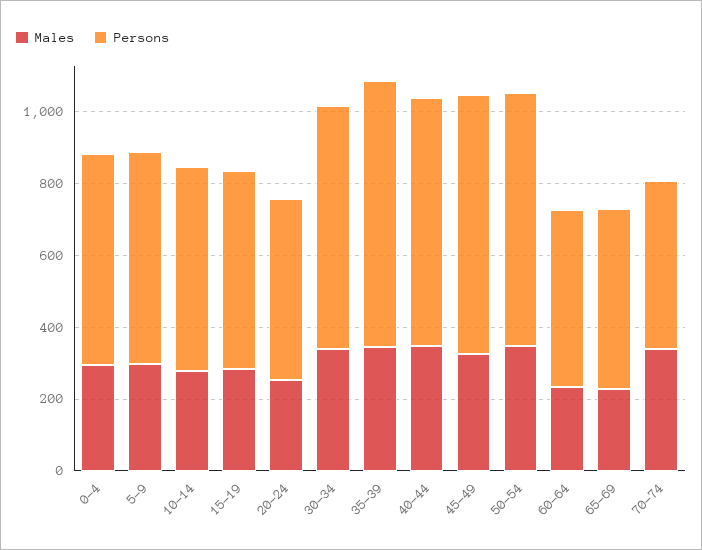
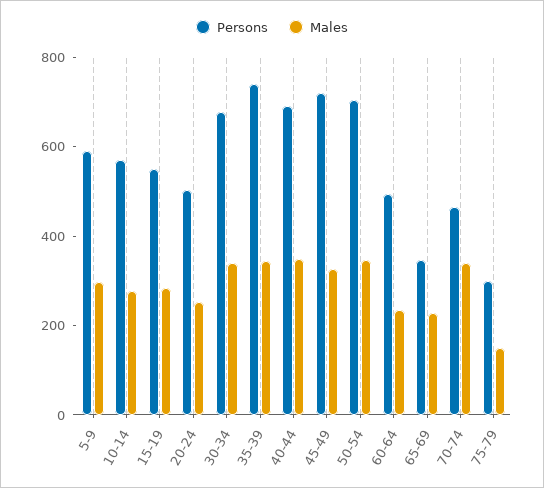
Males, 0-4: 300 -> none
Persons, 0-4: 600 -> none
Persons, 65-69: 500 -> 350
Persons, 75-79: none -> 300
Males, 75-79: none -> 150

